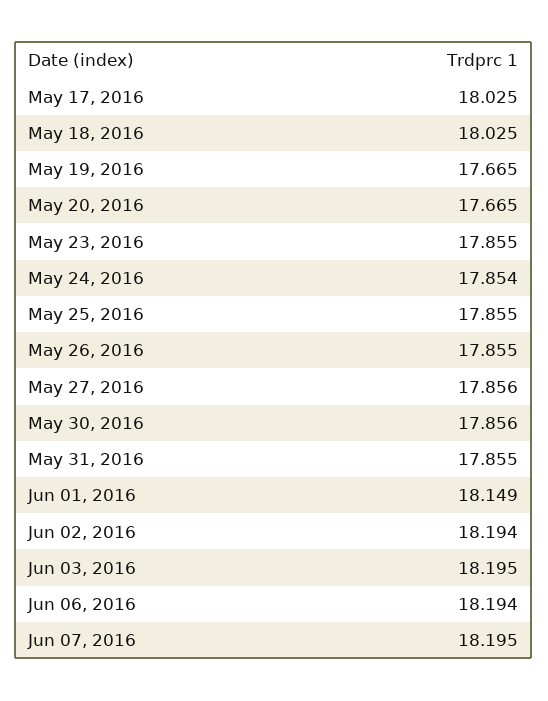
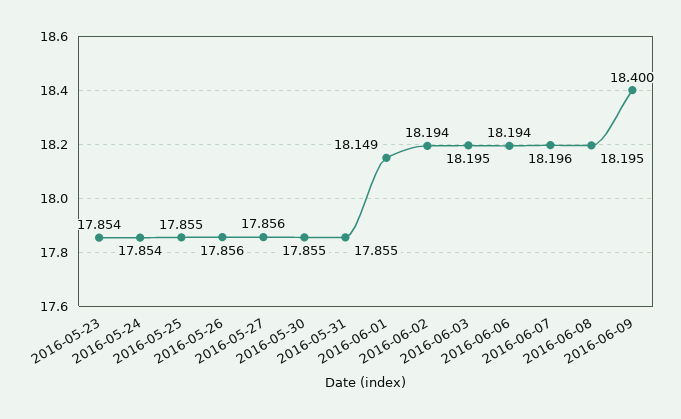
May 17, 2016: 18.025 -> none
May 18, 2016: 18.025 -> none
May 19, 2016: 17.665 -> none
May 20, 2016: 17.665 -> none
May 23, 2016: 17.855 -> 17.854
May 26, 2016: 17.855 -> 17.856
May 30, 2016: 17.856 -> 17.855
Jun 07, 2016: 18.195 -> 18.196
2016-06-08: none -> 18.195
2016-06-09: none -> 18.4

